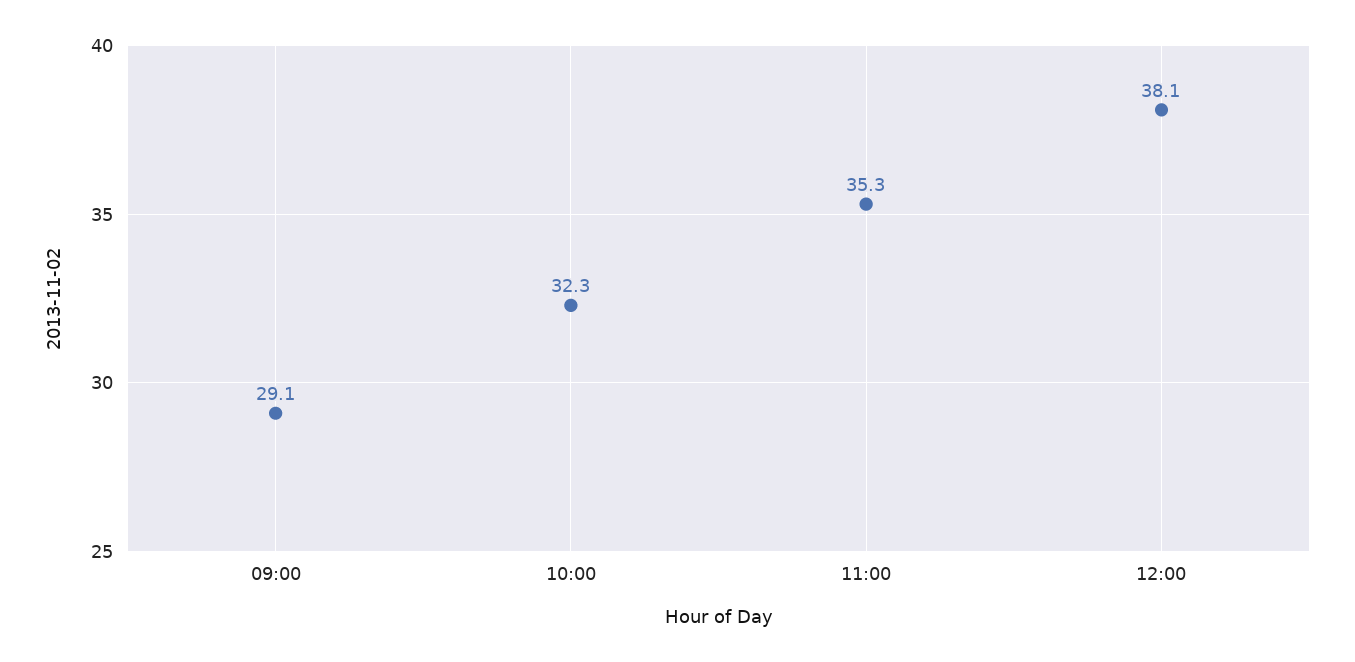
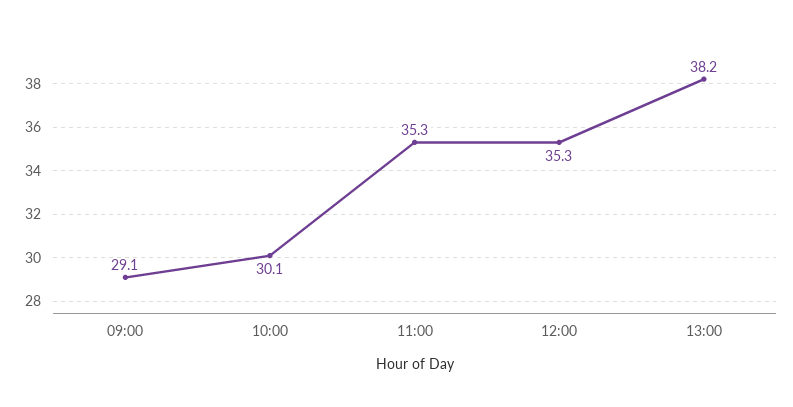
10:00: 32.3 -> 30.1
12:00: 38.1 -> 35.3
13:00: none -> 38.2

